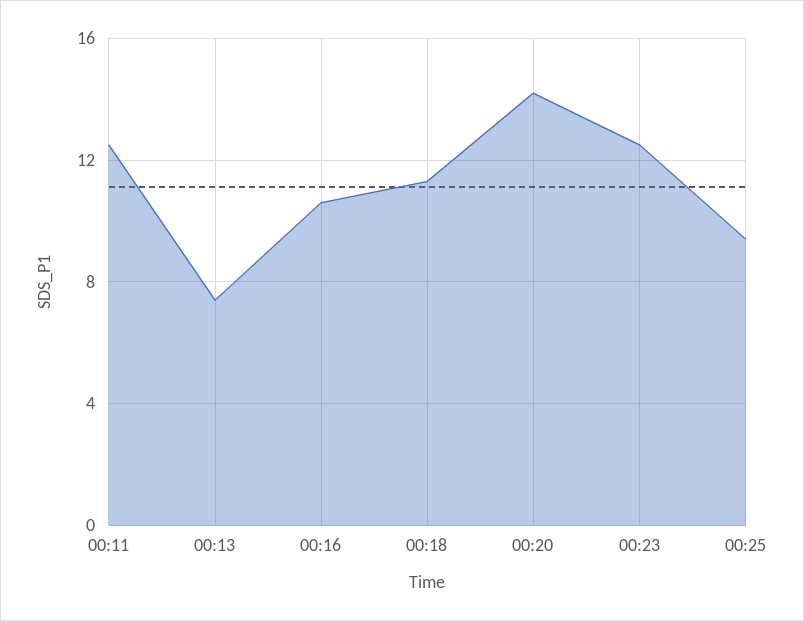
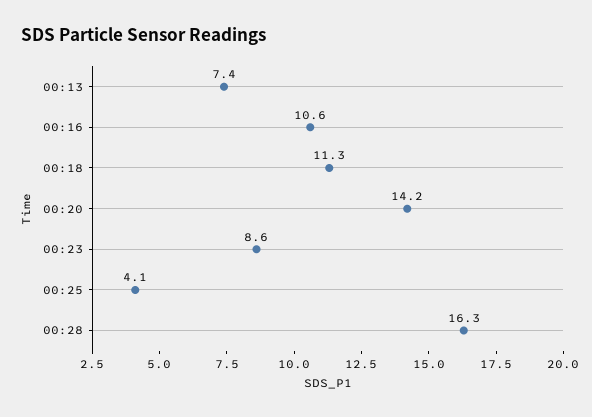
00:11: 12.5 -> none
00:23: 12.5 -> 8.6
00:25: 9.5 -> 4.1
00:28: none -> 16.3

